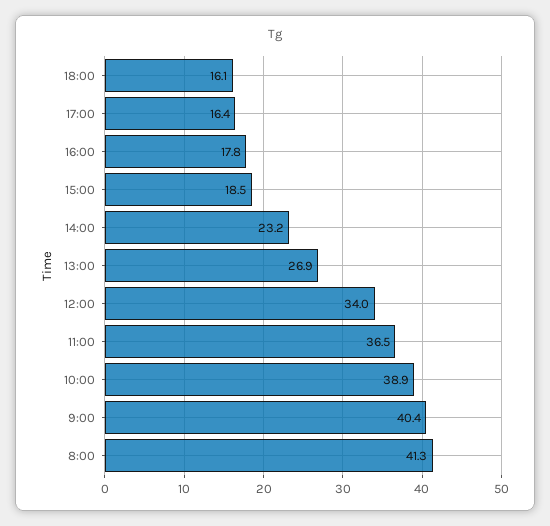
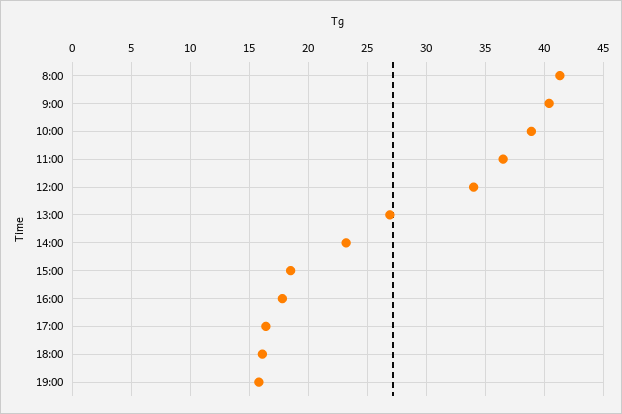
19:00: none -> 16

